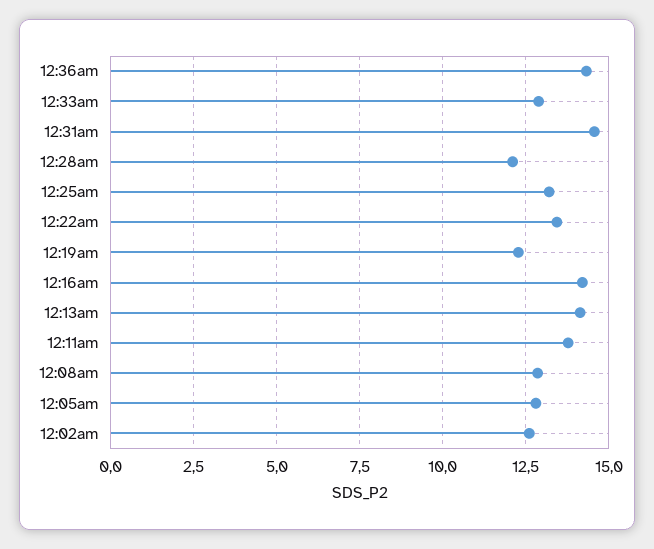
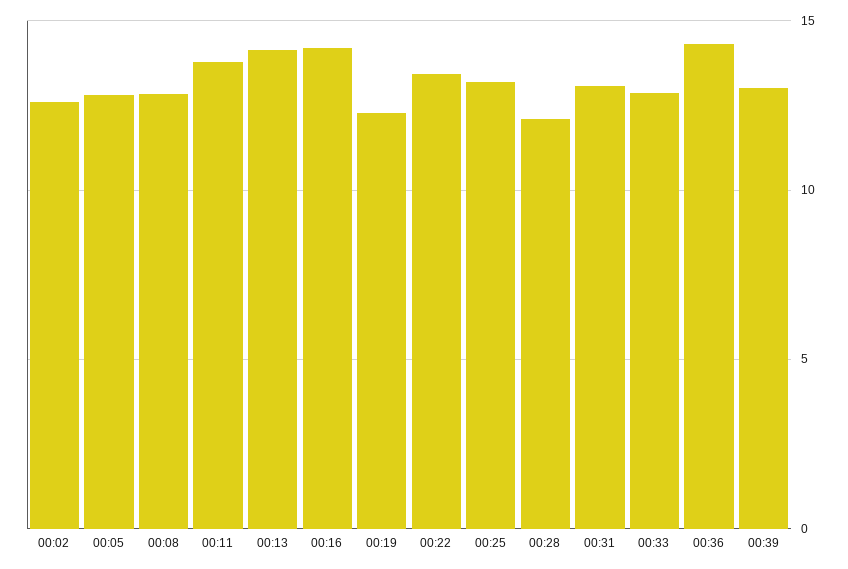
12:31am: 14.5 -> 13
00:39: none -> 13

